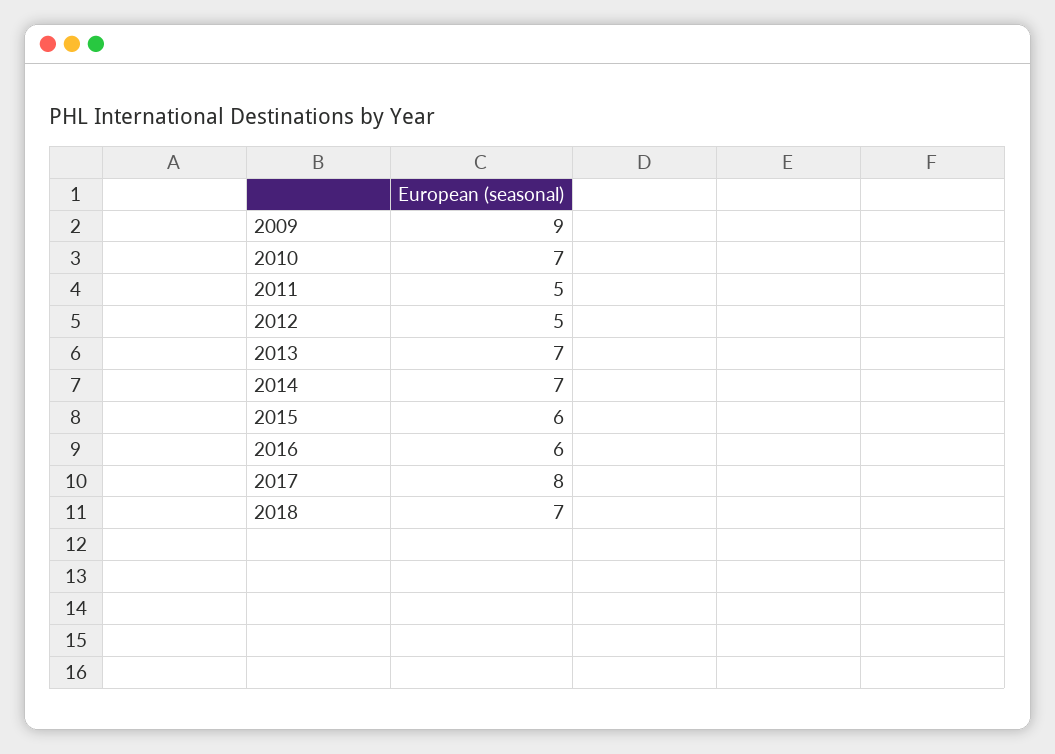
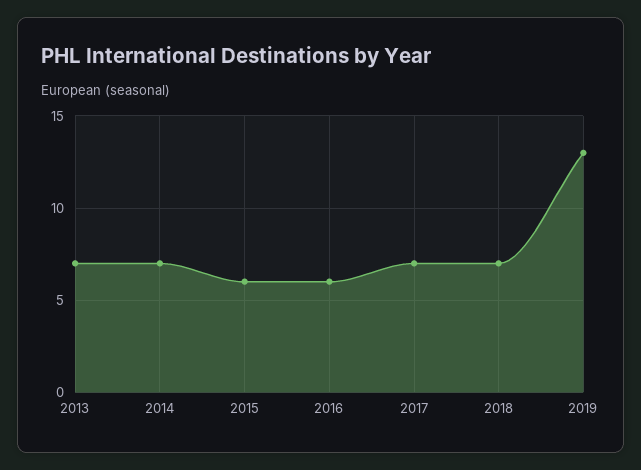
2009: 9 -> none
2010: 7 -> none
2011: 5 -> none
2012: 5 -> none
2017: 8 -> 7
2019: none -> 13

